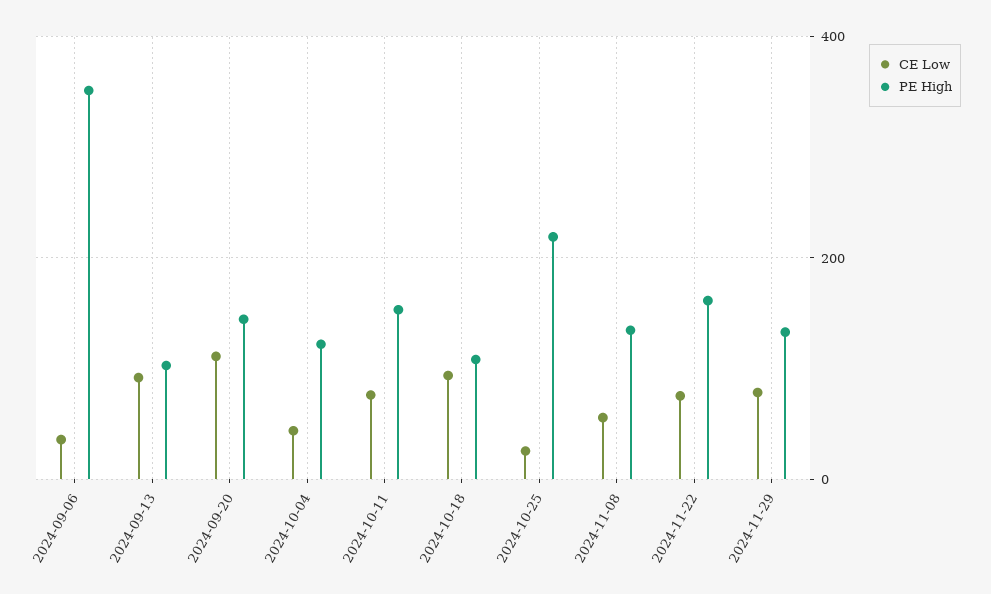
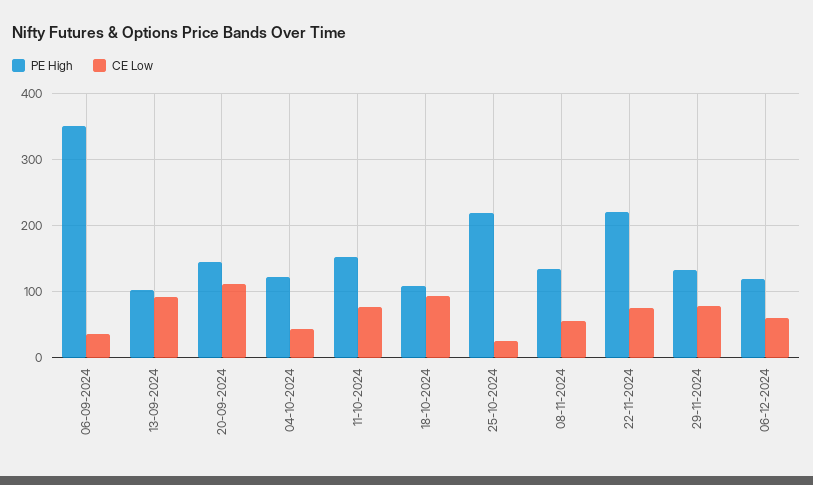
PE High, 2024-11-22: 160 -> 220
PE High, 06-12-2024: none -> 120
CE Low, 06-12-2024: none -> 60

